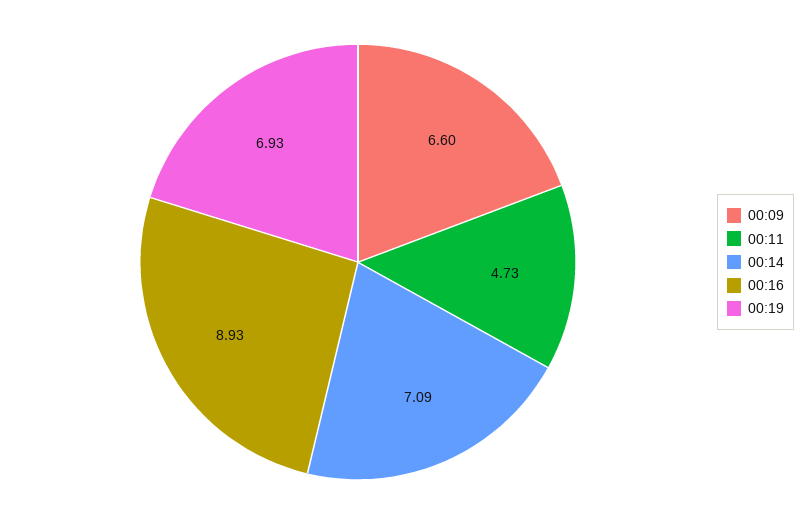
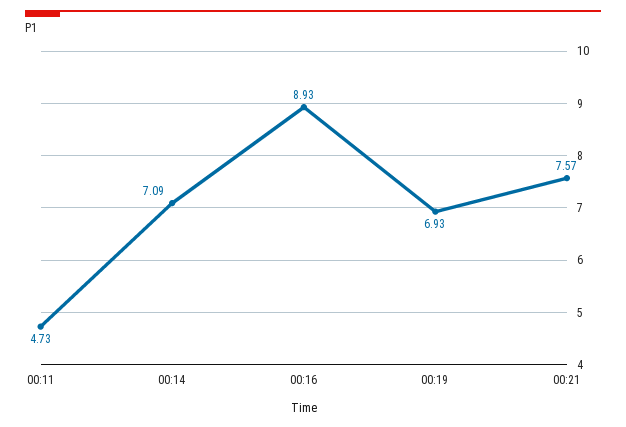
00:09: 6.6 -> none
00:21: none -> 7.57

